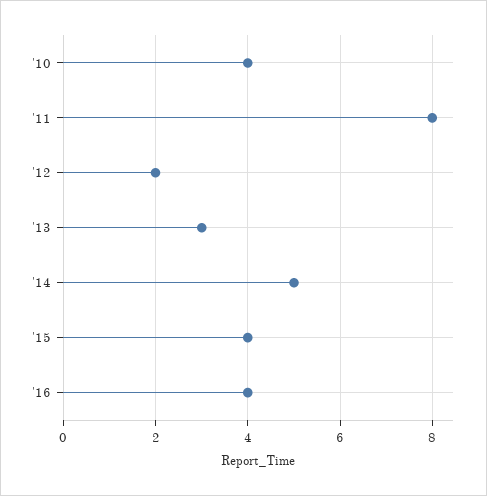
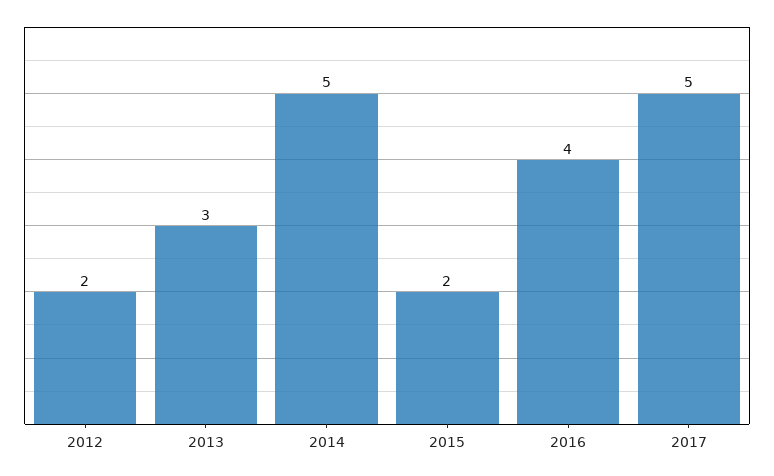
'10: 4 -> none
'11: 8 -> none
'15: 4 -> 2
2017: none -> 5

